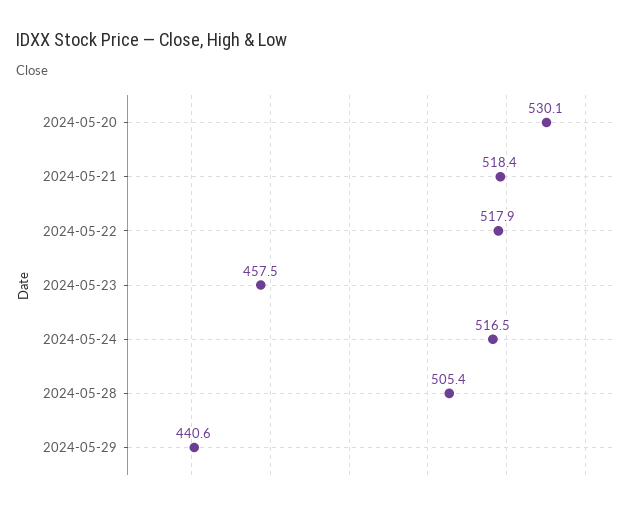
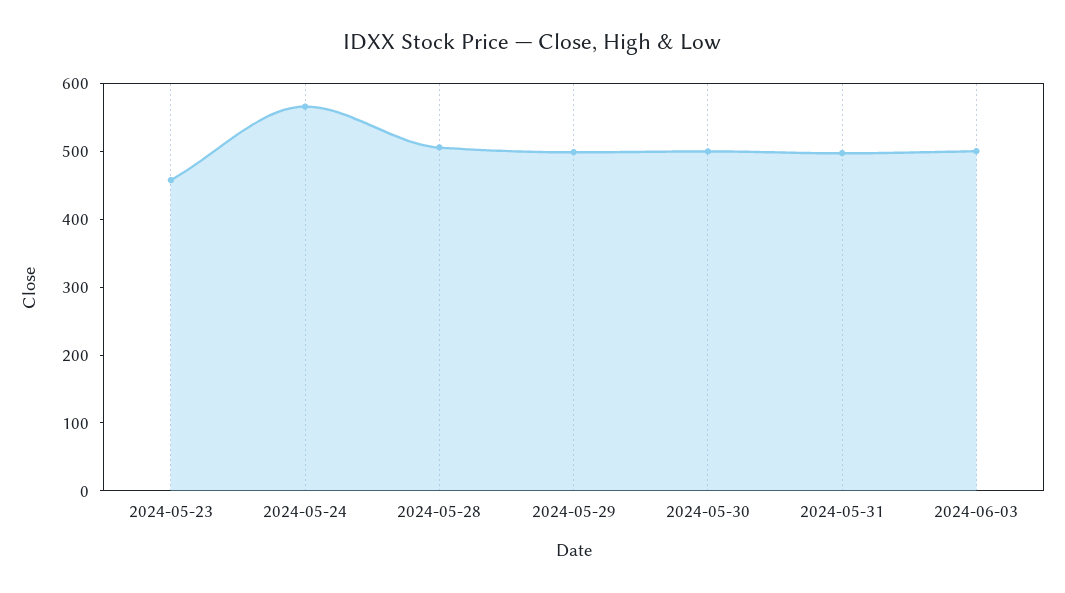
2024-05-20: 530.1 -> none
2024-05-21: 518.4 -> none
2024-05-22: 517.9 -> none
2024-05-24: 516.5 -> 560
2024-05-29: 440.6 -> 500
2024-05-30: none -> 500
2024-05-31: none -> 500
2024-06-03: none -> 500

